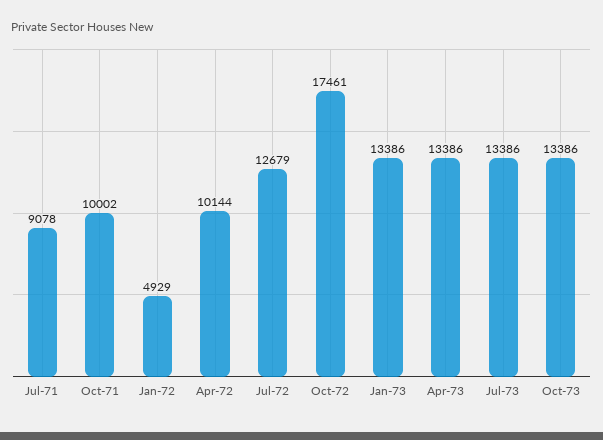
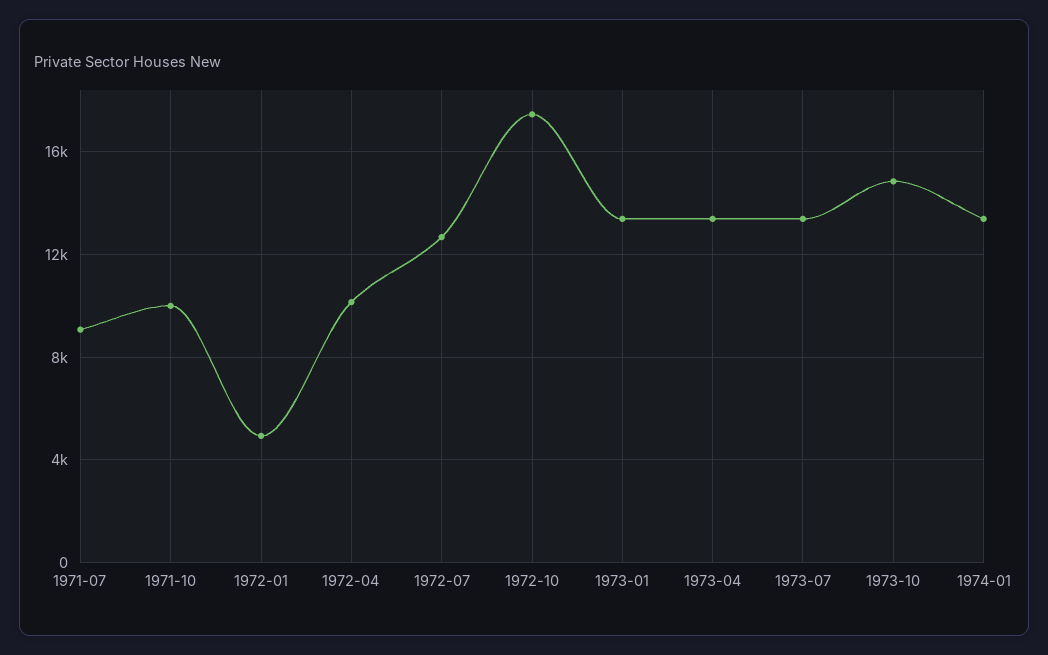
Oct-73: 13386 -> 15000
1974-01: none -> 13500

